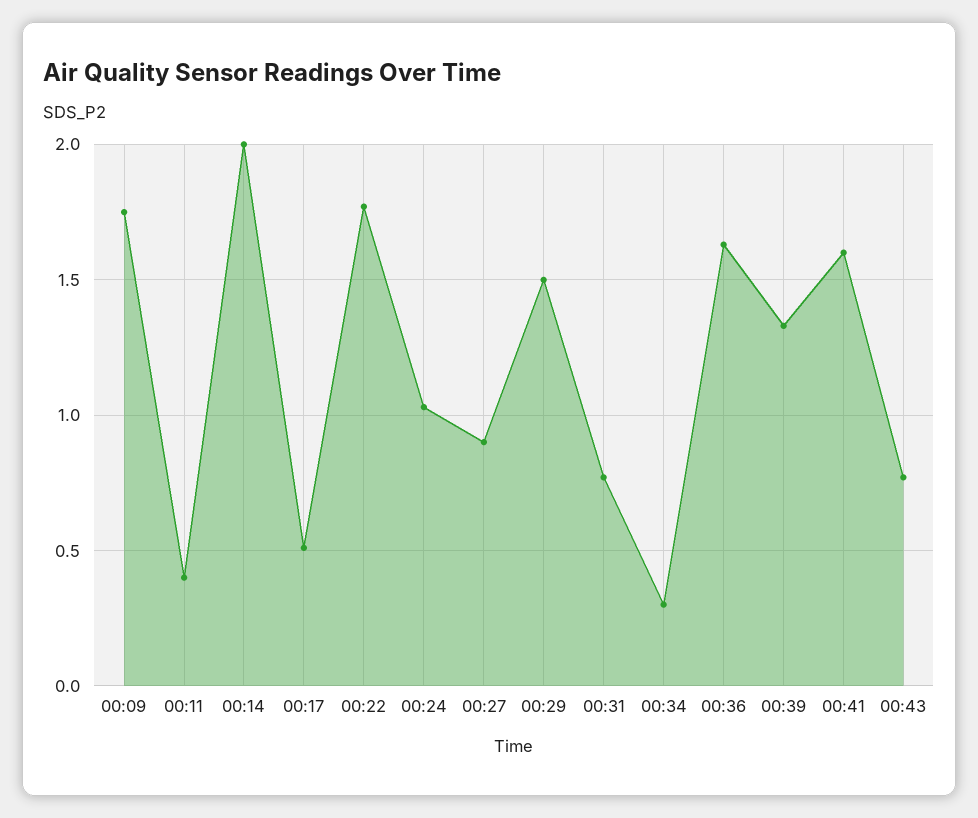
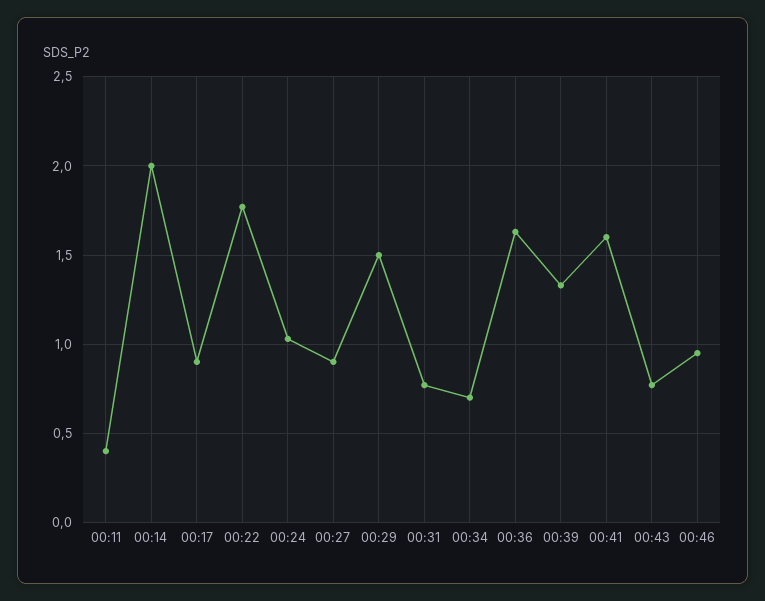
00:09: 1.75 -> none
00:17: 0.5 -> 0.9
00:34: 0.3 -> 0.7
00:46: none -> 0.95

